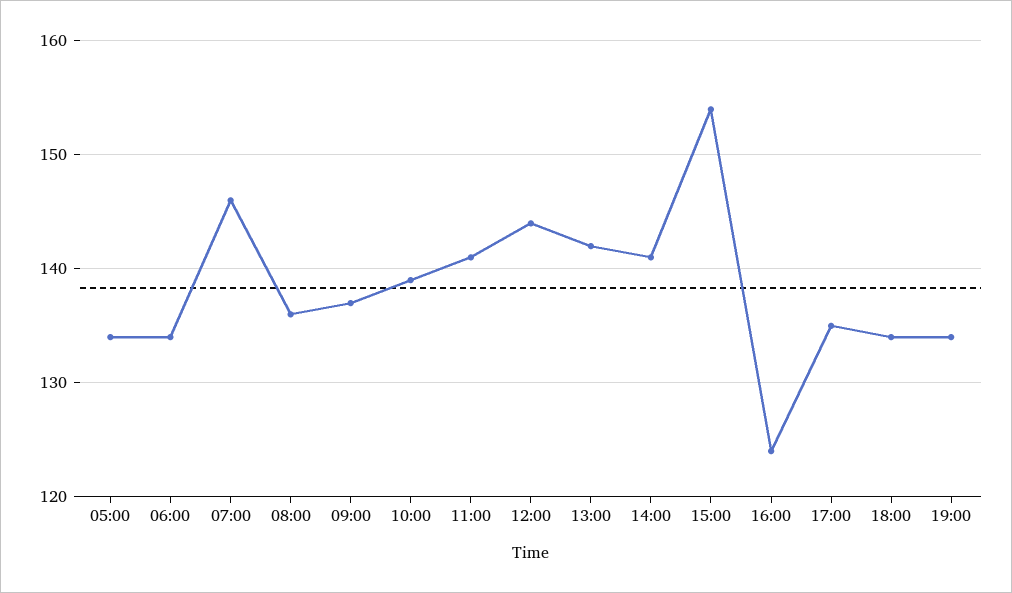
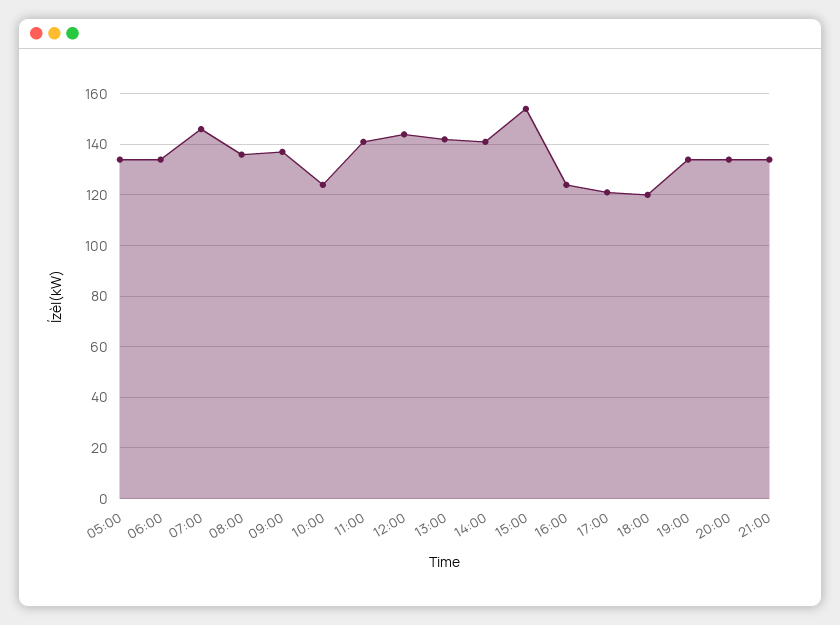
10:00: 139 -> 125
17:00: 135 -> 120
18:00: 134 -> 120
20:00: none -> 135
21:00: none -> 135

